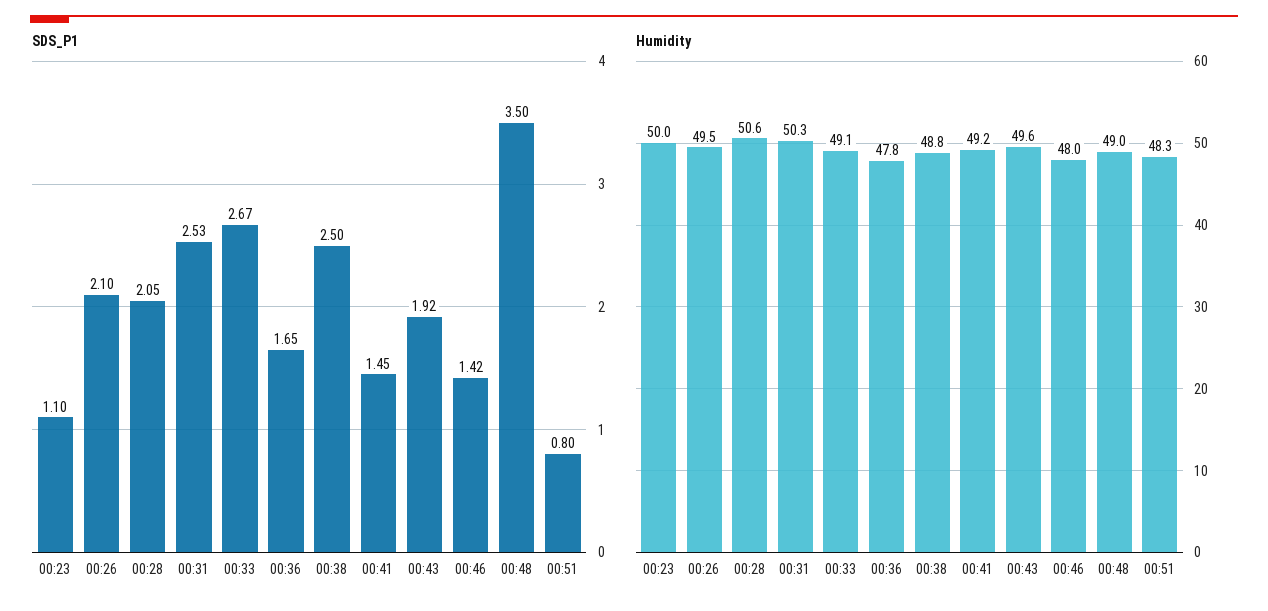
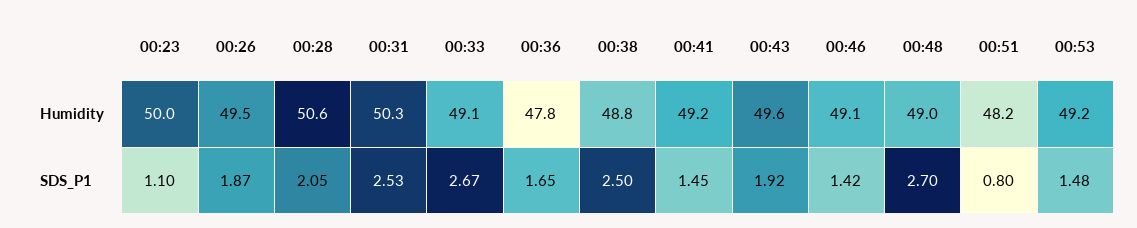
SDS_P1, 00:26: 2.1 -> 1.87
SDS_P1, 00:48: 3.5 -> 2.7
Humidity, 00:46: 48 -> 49.1
Humidity, 00:51: 48.3 -> 48.2
Humidity, 00:53: none -> 49.2
SDS_P1, 00:53: none -> 1.48

